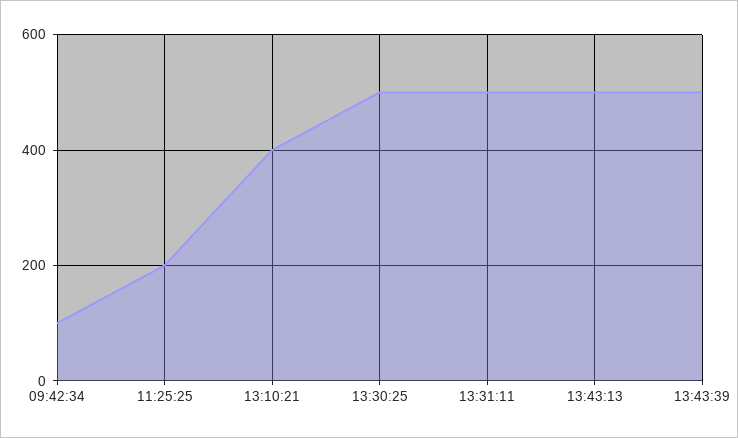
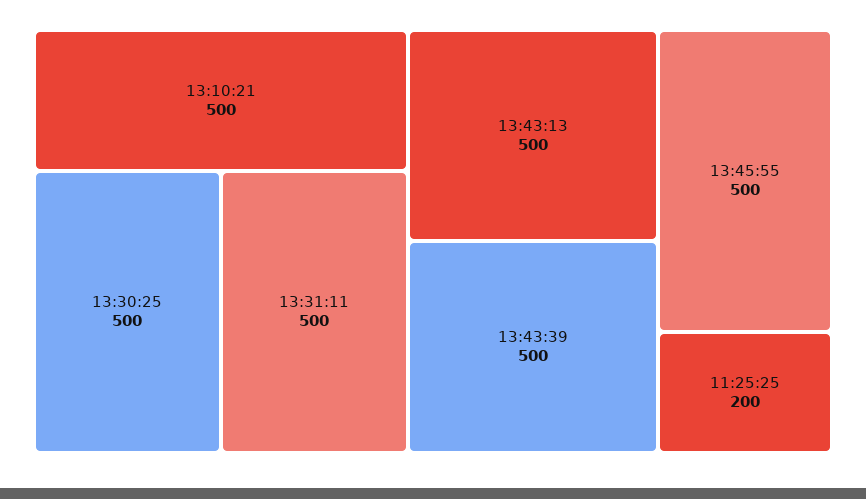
09:42:34: 100 -> none
13:10:21: 400 -> 500
13:45:55: none -> 500

